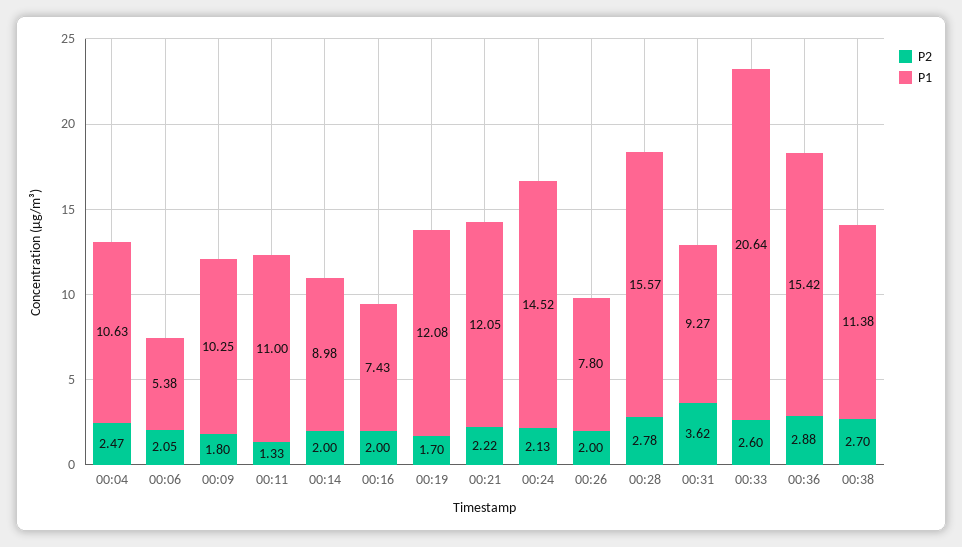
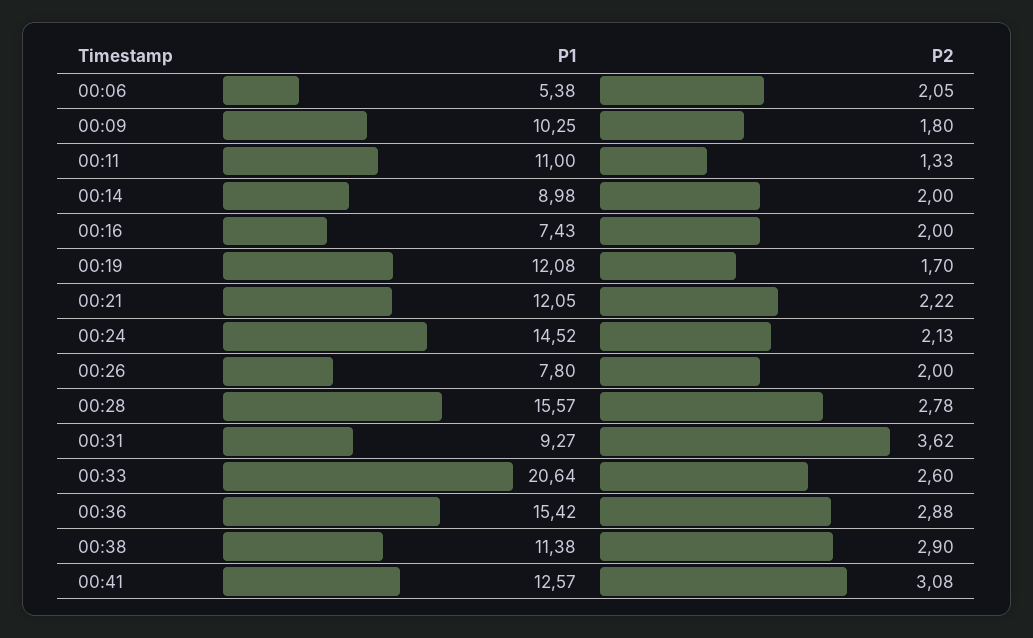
P2, 00:04: 2.47 -> none
P1, 00:04: 10.63 -> none
P2, 00:38: 2.7 -> 2.9
P1, 00:41: none -> 12.57
P2, 00:41: none -> 3.08

